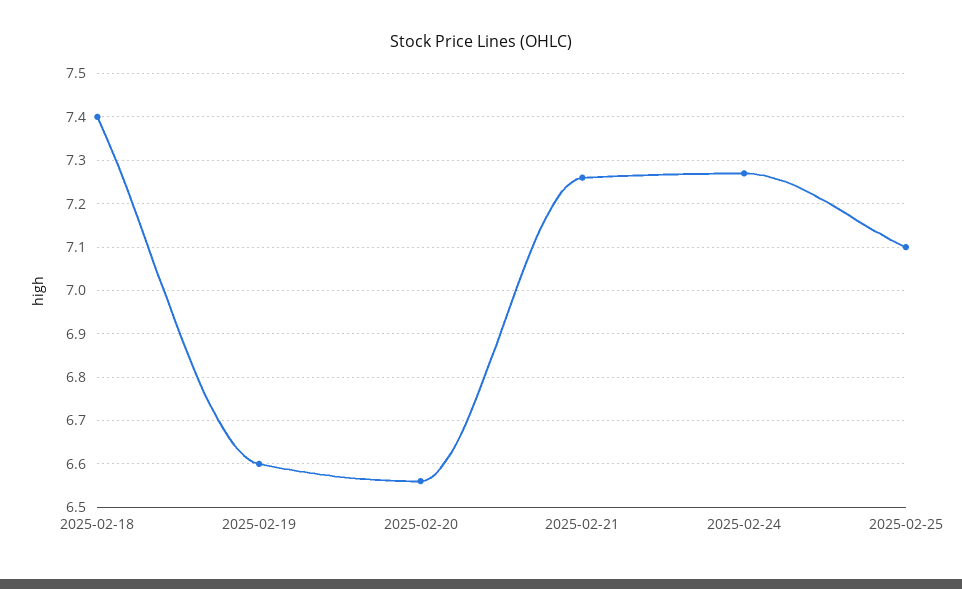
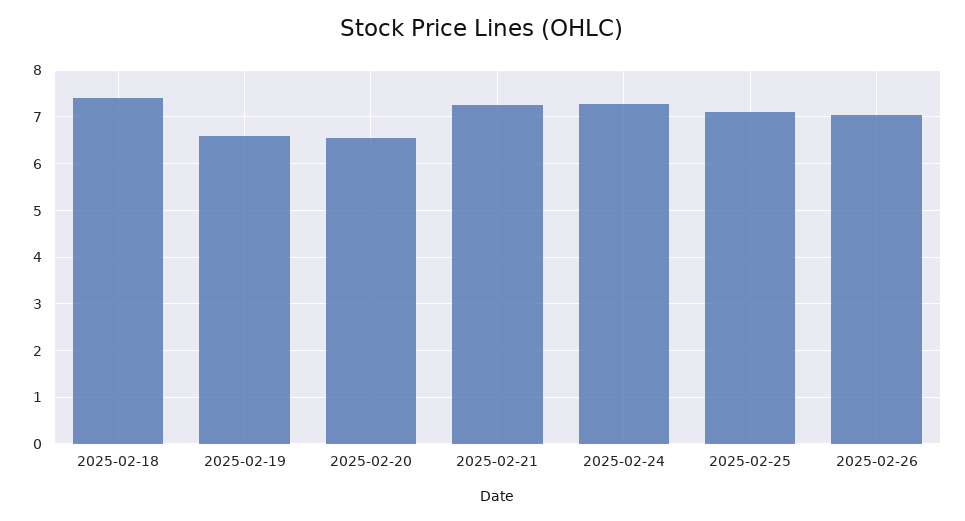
2025-02-26: none -> 7

